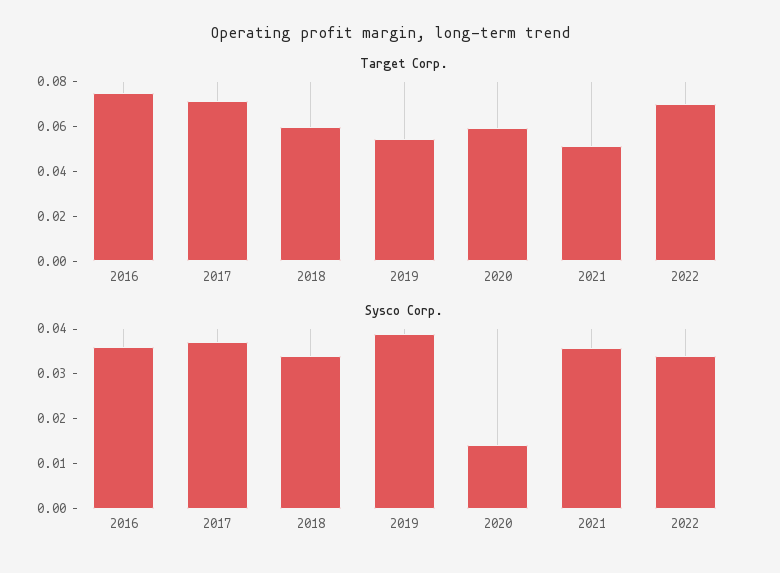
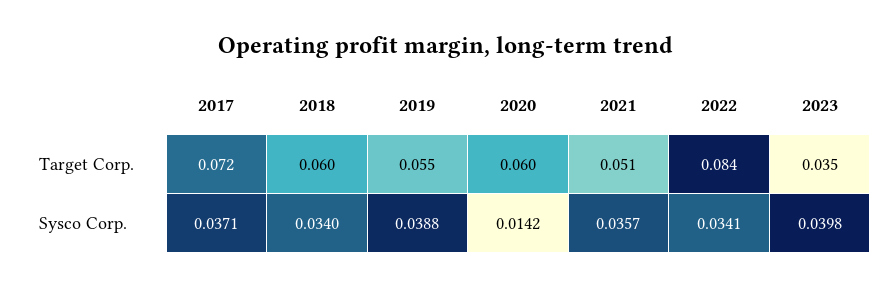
Target Corp., 2016: 0.075 -> none
Target Corp., 2022: 0.07 -> 0.084
Sysco Corp., 2016: 0.036 -> none
Target Corp., 2023: none -> 0.035
Sysco Corp., 2023: none -> 0.0398

